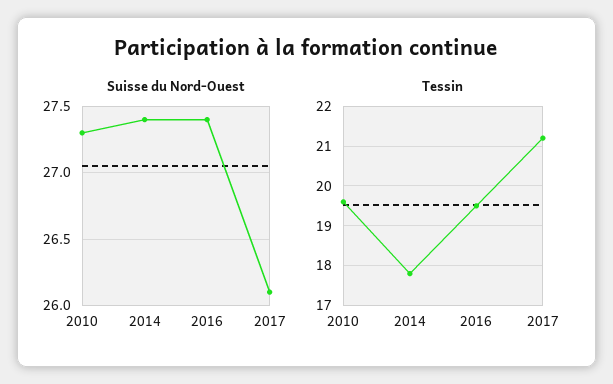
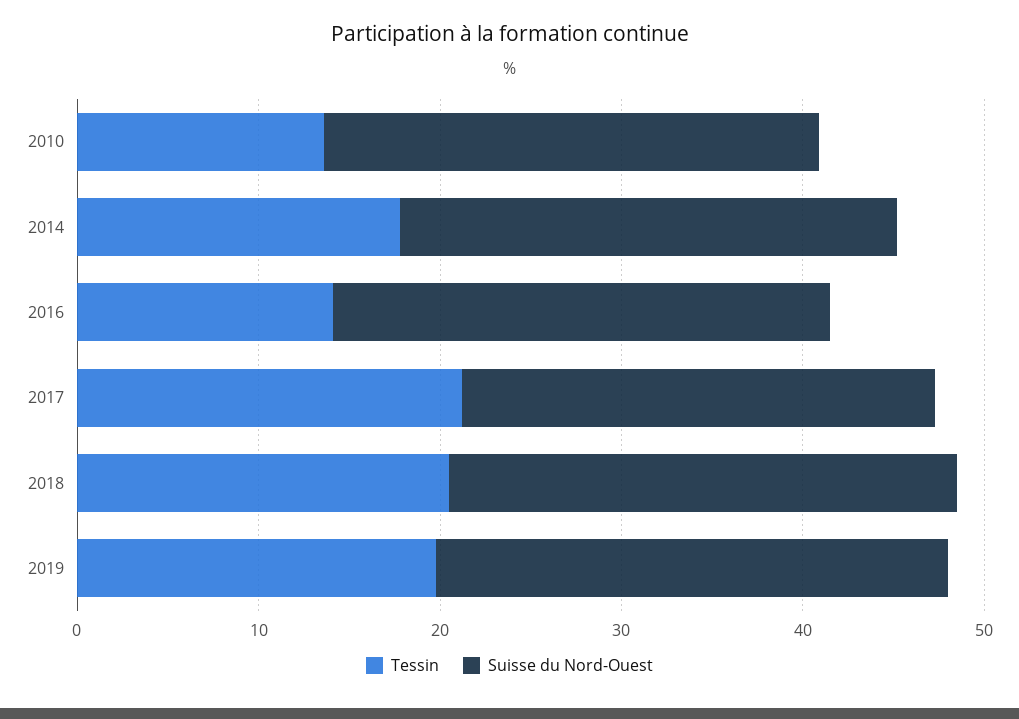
Tessin, 2010: 19.5 -> 14
Tessin, 2016: 19.5 -> 14
Tessin, 2018: none -> 20
Suisse du Nord-Ouest, 2018: none -> 28
Tessin, 2019: none -> 20
Suisse du Nord-Ouest, 2019: none -> 28

